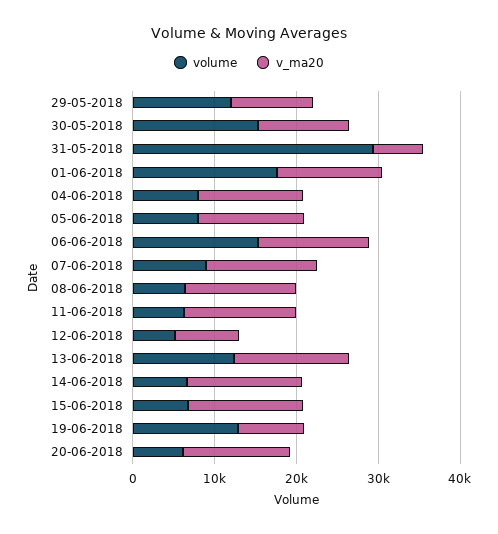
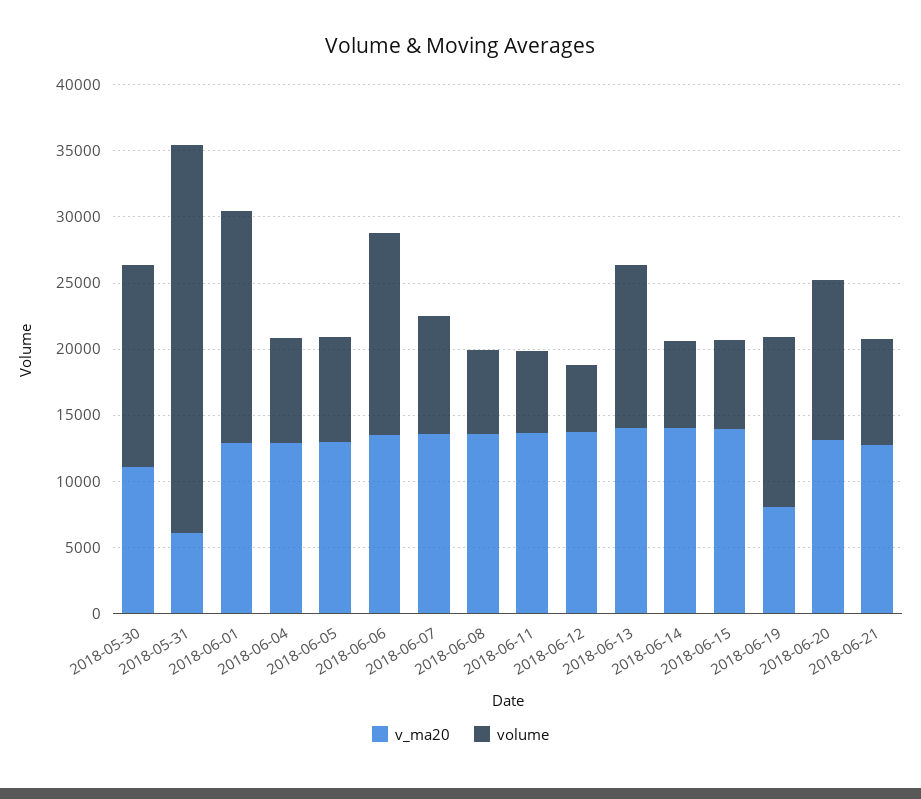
volume, 29-05-2018: 12000 -> none
v_ma20, 29-05-2018: 10000 -> none
v_ma20, 12-06-2018: 8000 -> 14000
volume, 20-06-2018: 6000 -> 12000
v_ma20, 2018-06-21: none -> 13000
volume, 2018-06-21: none -> 8000

